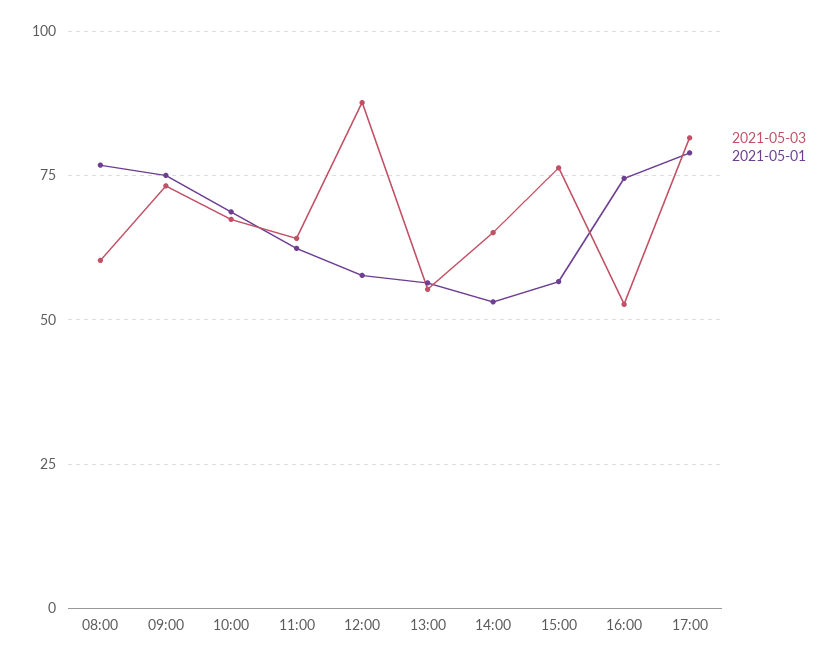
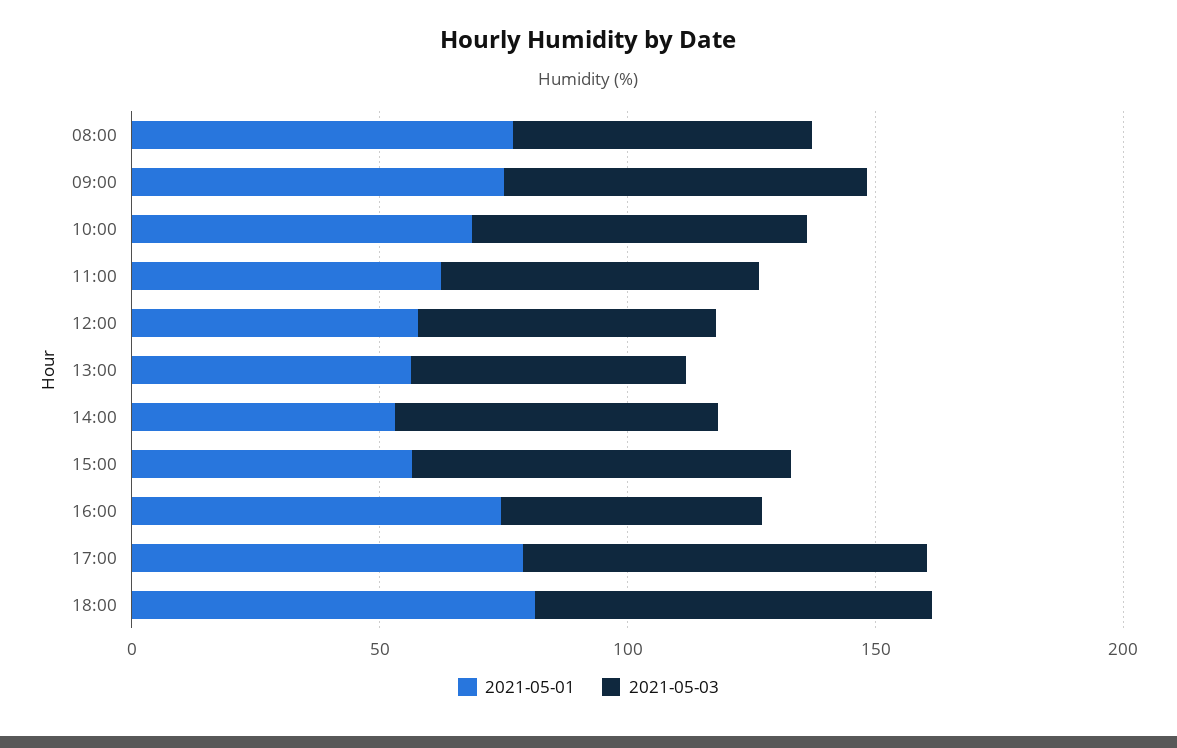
2021-05-03, 12:00: 87.5 -> 60
2021-05-01, 18:00: none -> 80
2021-05-03, 18:00: none -> 80

